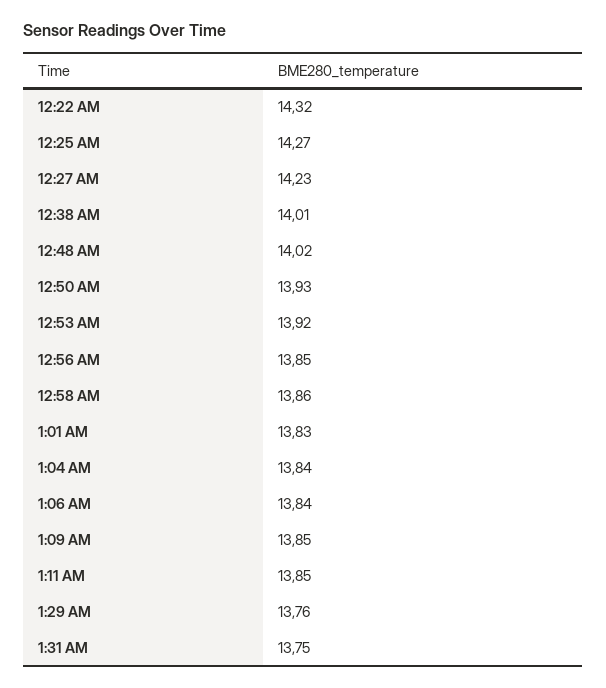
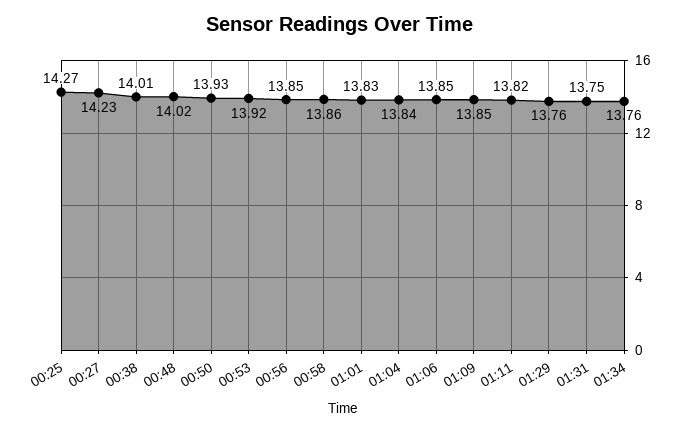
12:22 AM: 14.32 -> none
1:06 AM: 13.84 -> 13.85
1:11 AM: 13.85 -> 13.82
01:34: none -> 13.76

